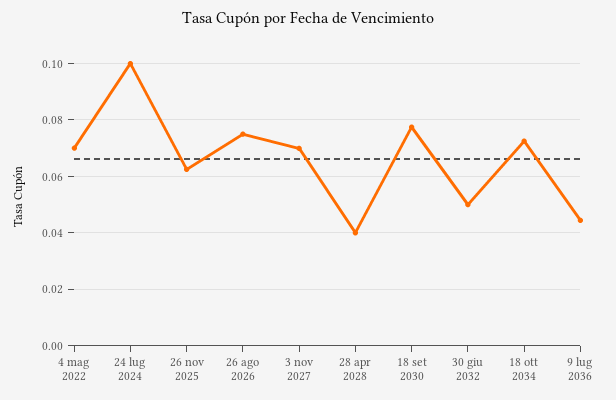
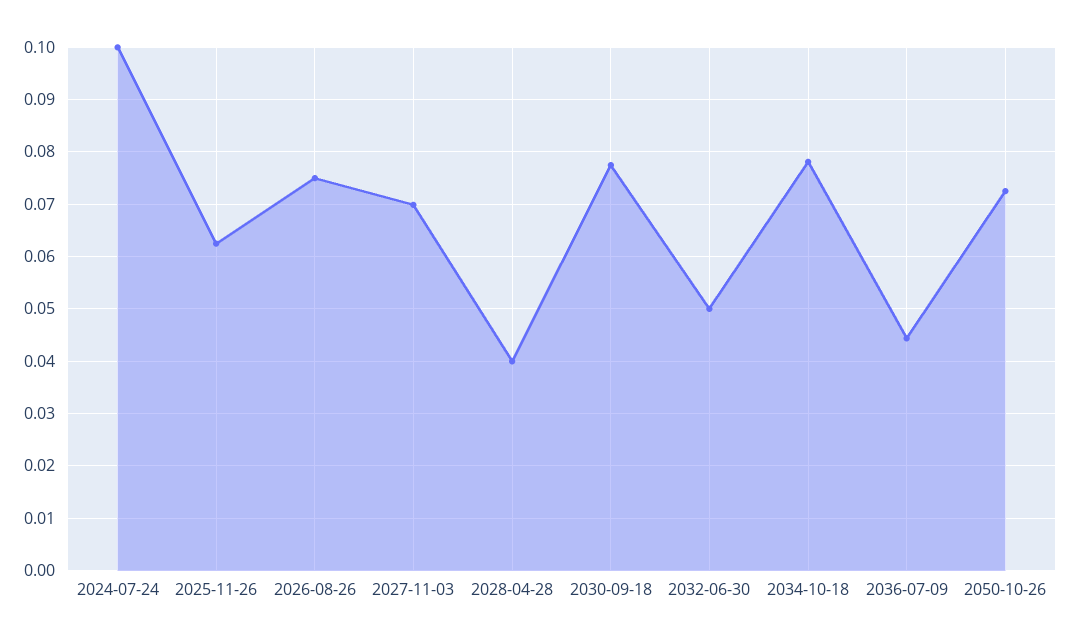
4 mag 2022: 0.07 -> none
18 ott 2034: 0.0725 -> 0.078
2050-10-26: none -> 0.072

